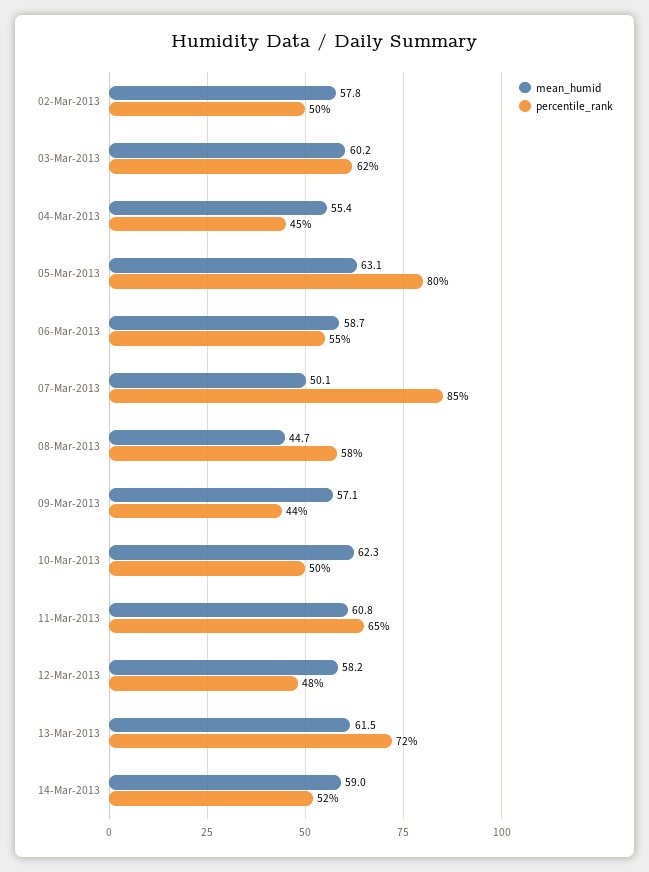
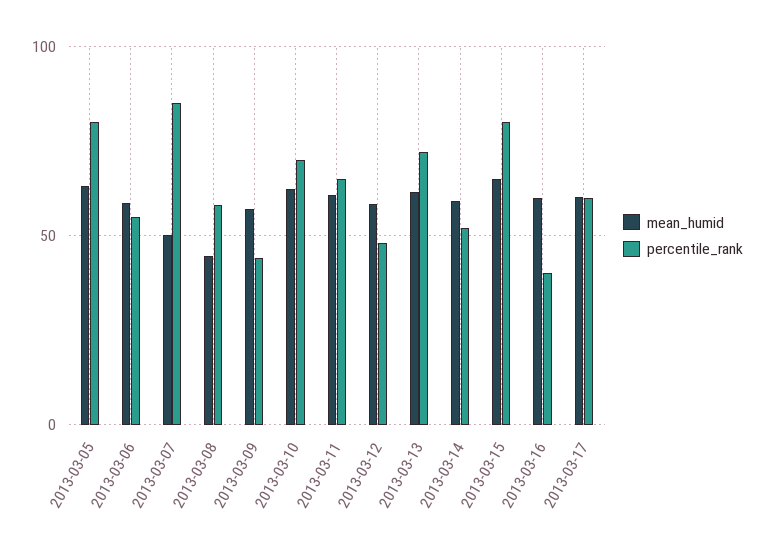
mean_humid, 02-Mar-2013: 57.8 -> none
percentile_rank, 02-Mar-2013: 50 -> none
mean_humid, 03-Mar-2013: 60.2 -> none
percentile_rank, 03-Mar-2013: 62 -> none
mean_humid, 04-Mar-2013: 55.4 -> none
percentile_rank, 04-Mar-2013: 45 -> none
percentile_rank, 10-Mar-2013: 50 -> 70
mean_humid, 2013-03-15: none -> 65
percentile_rank, 2013-03-15: none -> 80
mean_humid, 2013-03-16: none -> 60
percentile_rank, 2013-03-16: none -> 40
mean_humid, 2013-03-17: none -> 60
percentile_rank, 2013-03-17: none -> 60

